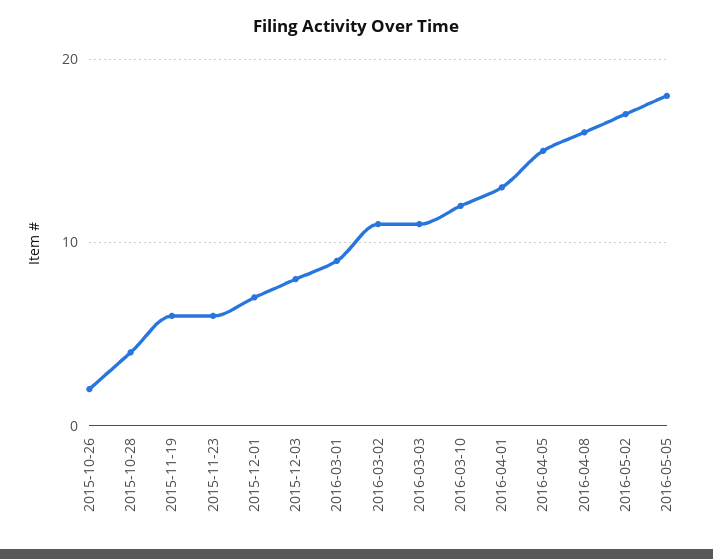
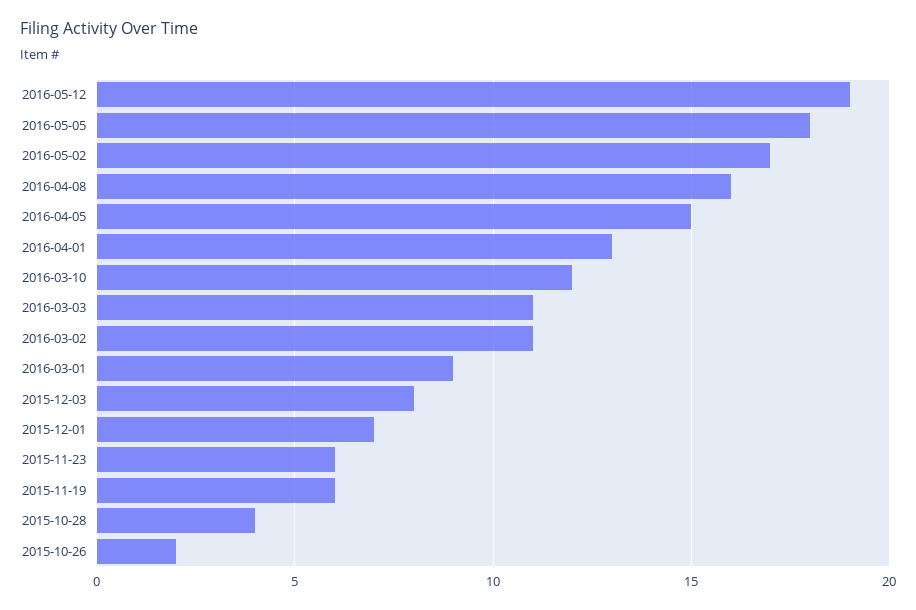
2016-05-12: none -> 19

